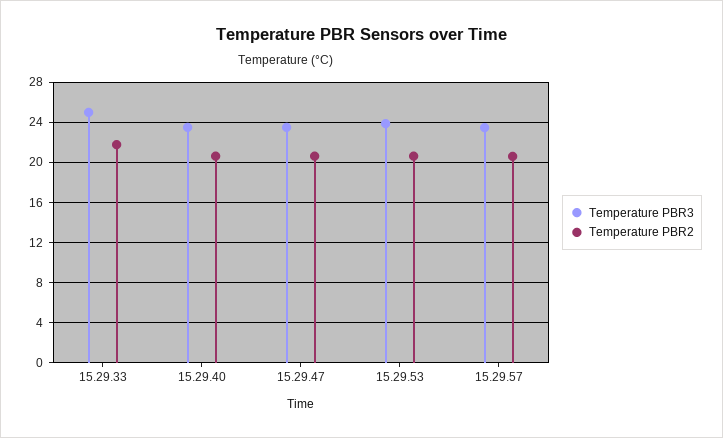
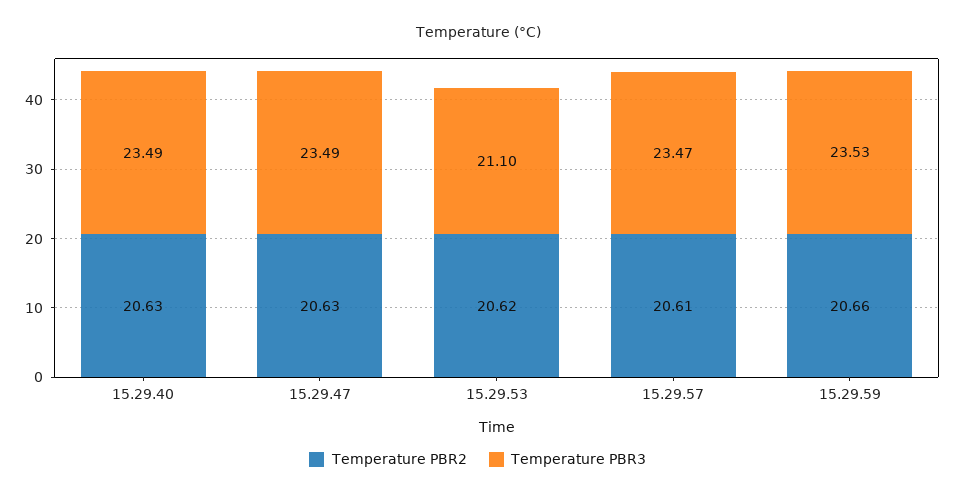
Temperature PBR3, 15.29.33: 25 -> none
Temperature PBR2, 15.29.33: 22 -> none
Temperature PBR3, 15.29.53: 24 -> 21.1
Temperature PBR2, 15.29.59: none -> 20.66
Temperature PBR3, 15.29.59: none -> 23.53

